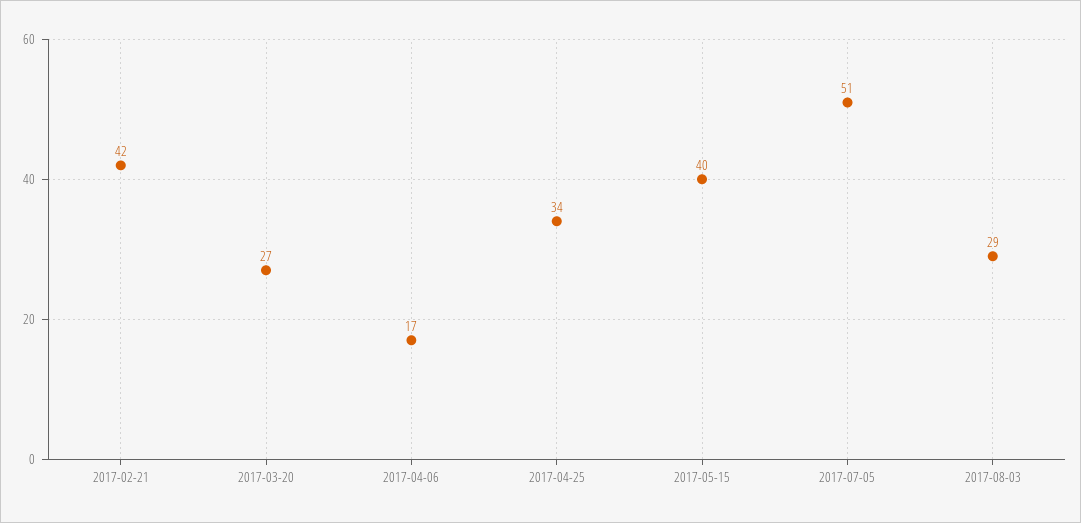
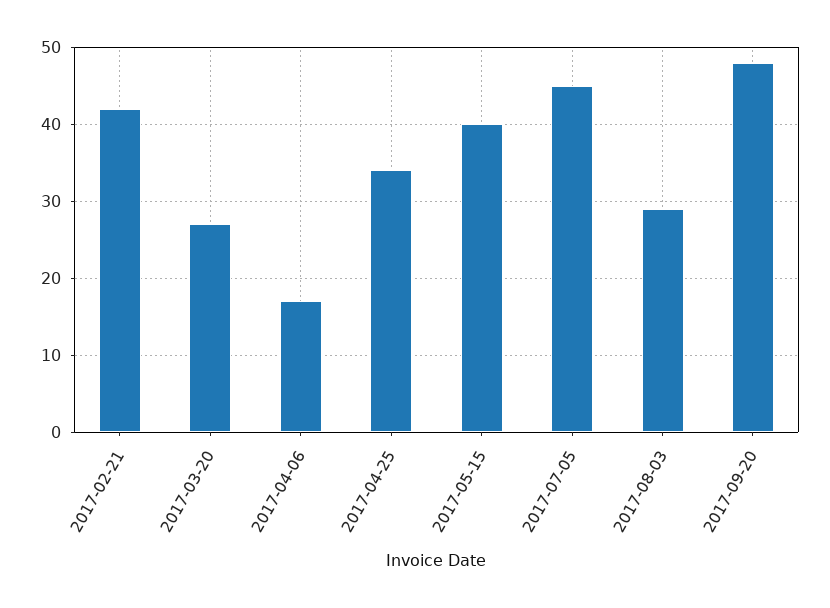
2017-07-05: 51 -> 45
2017-09-20: none -> 48

